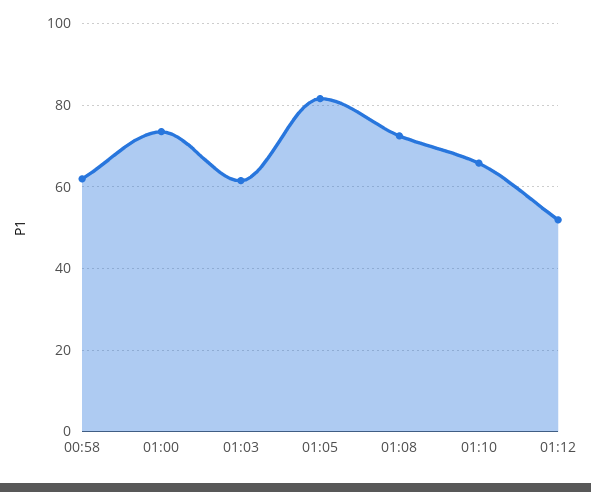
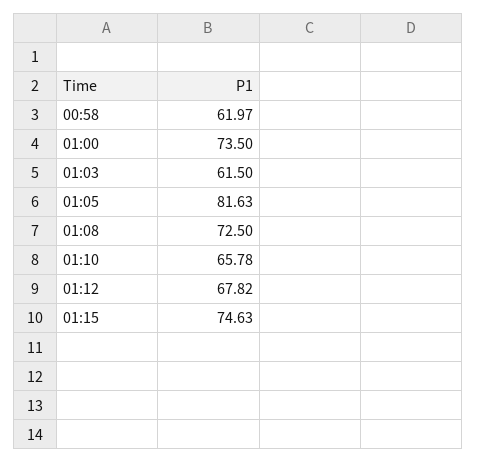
01:12: 52 -> 67.82
01:15: none -> 74.63

